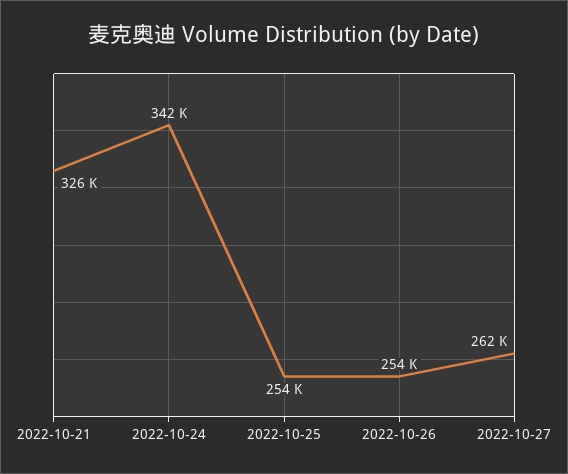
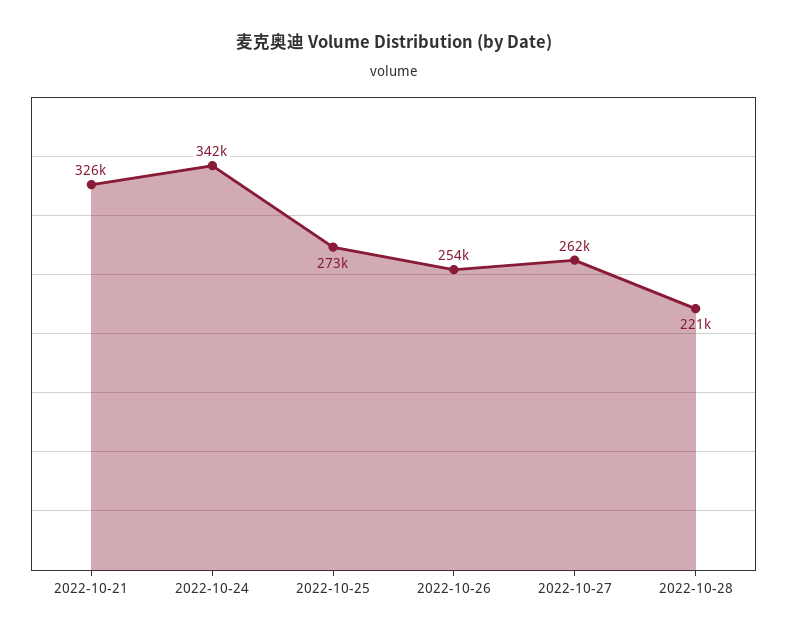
2022-10-25: 254000 -> 273000
2022-10-28: none -> 221000

